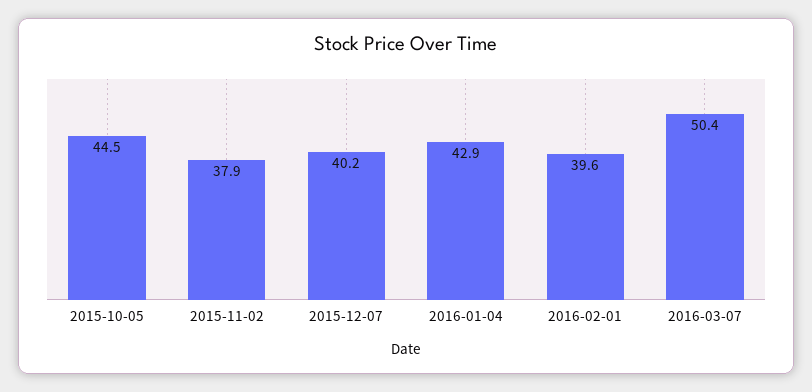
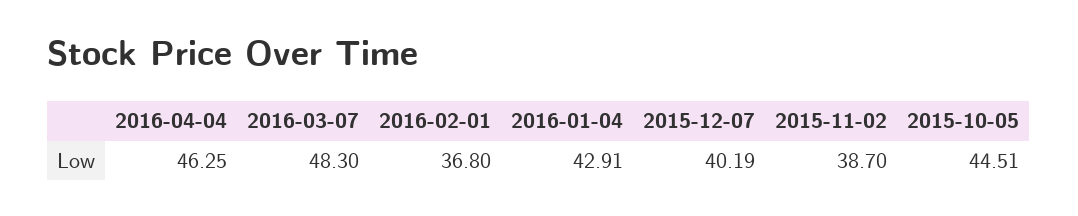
2015-11-02: 37.9 -> 38.7
2016-02-01: 39.6 -> 36.8
2016-03-07: 50.4 -> 48.3
2016-04-04: none -> 46.25

